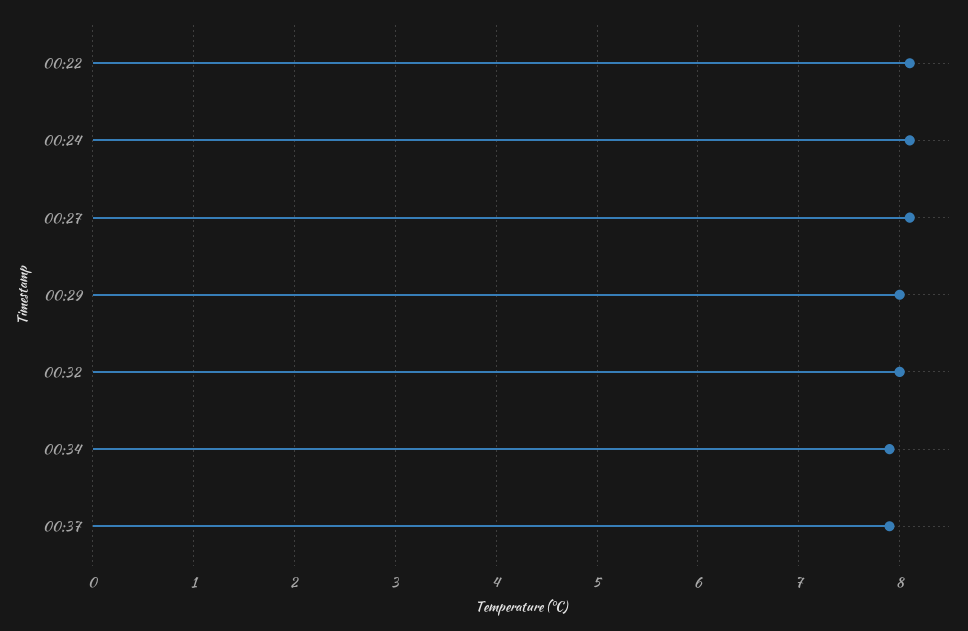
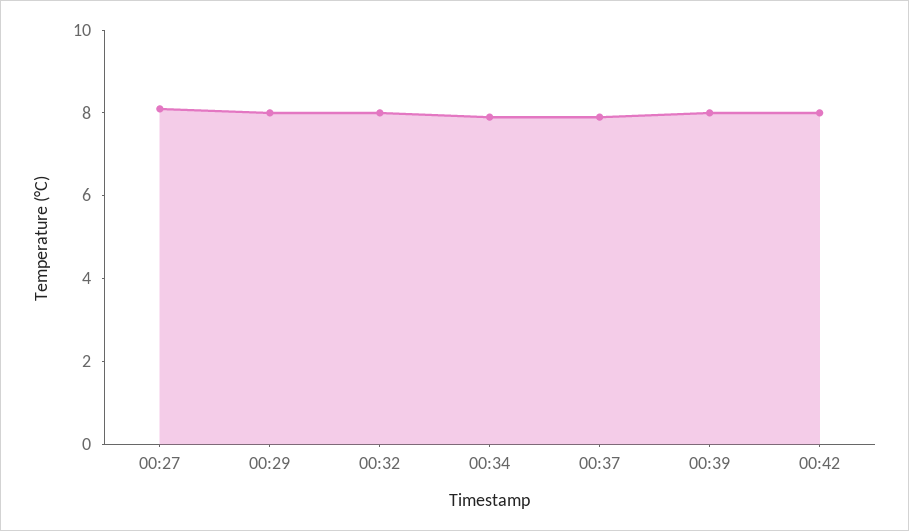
00:22: 8.1 -> none
00:24: 8.1 -> none
00:39: none -> 8
00:42: none -> 8

